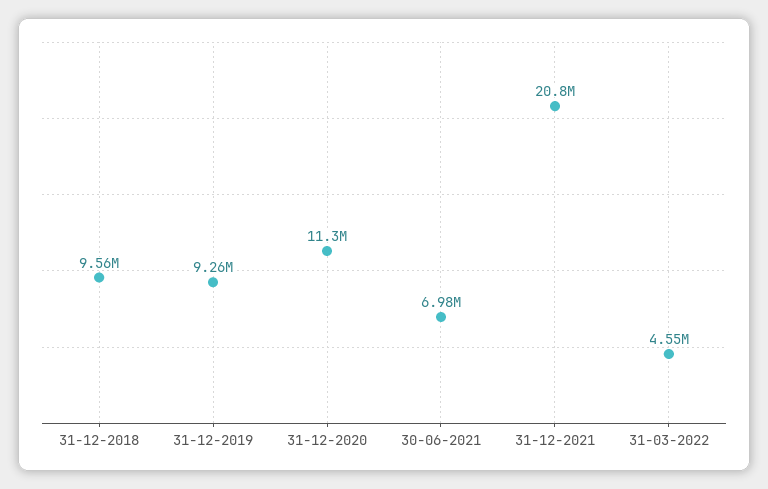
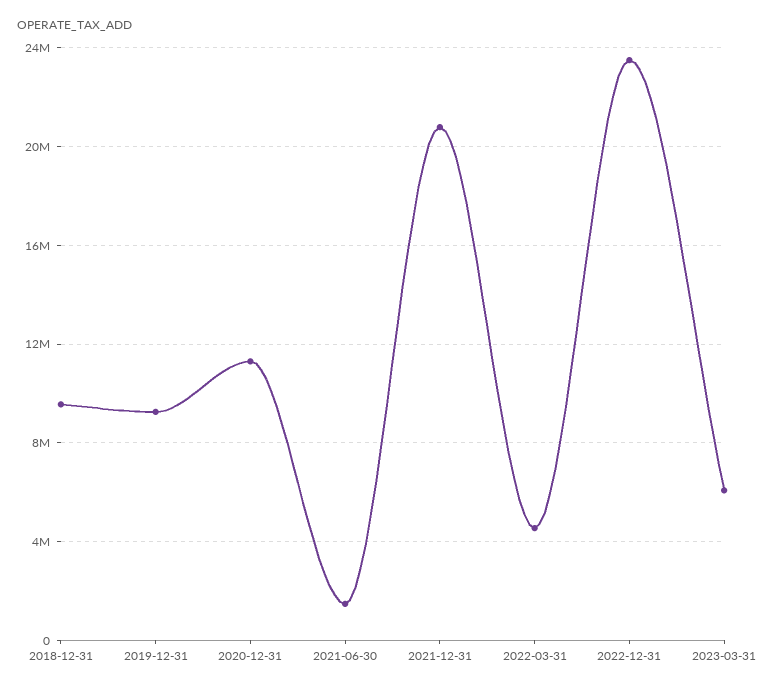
30-06-2021: 6980000 -> 1500000
2022-12-31: none -> 23500000
2023-03-31: none -> 6000000

